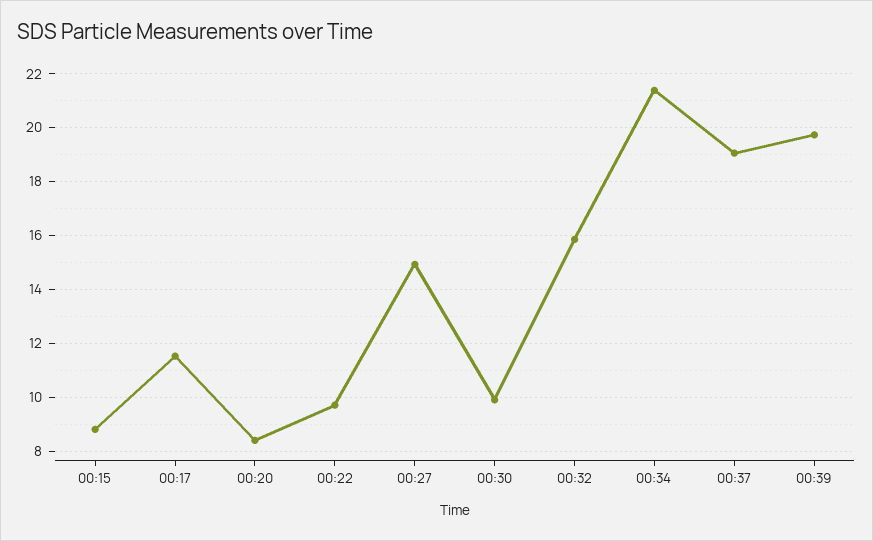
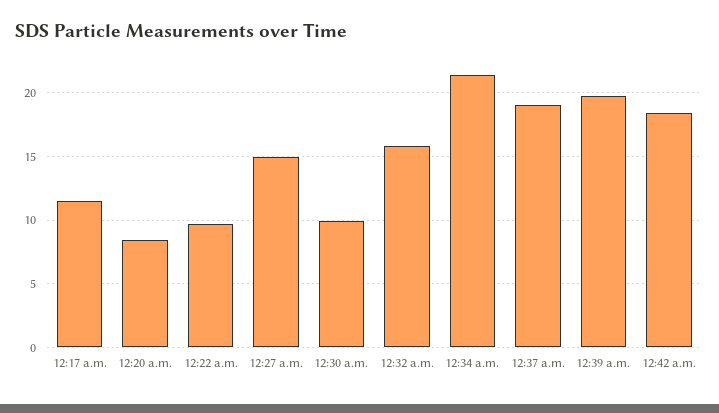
00:15: 8.75 -> none
12:42 a.m.: none -> 18.5

